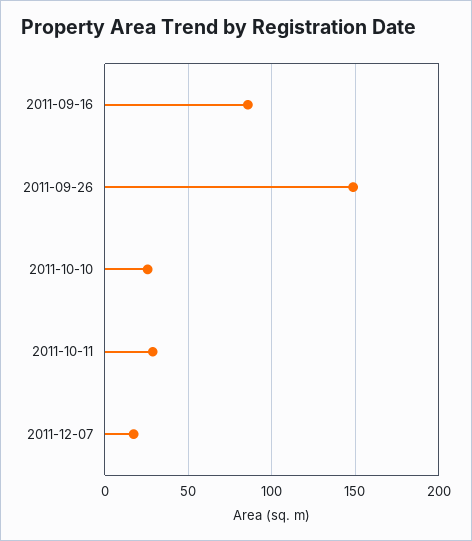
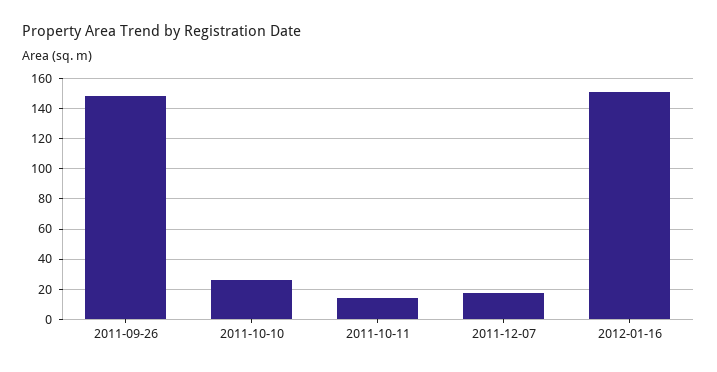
2011-09-16: 85 -> none
2011-10-11: 30 -> 15
2012-01-16: none -> 150

